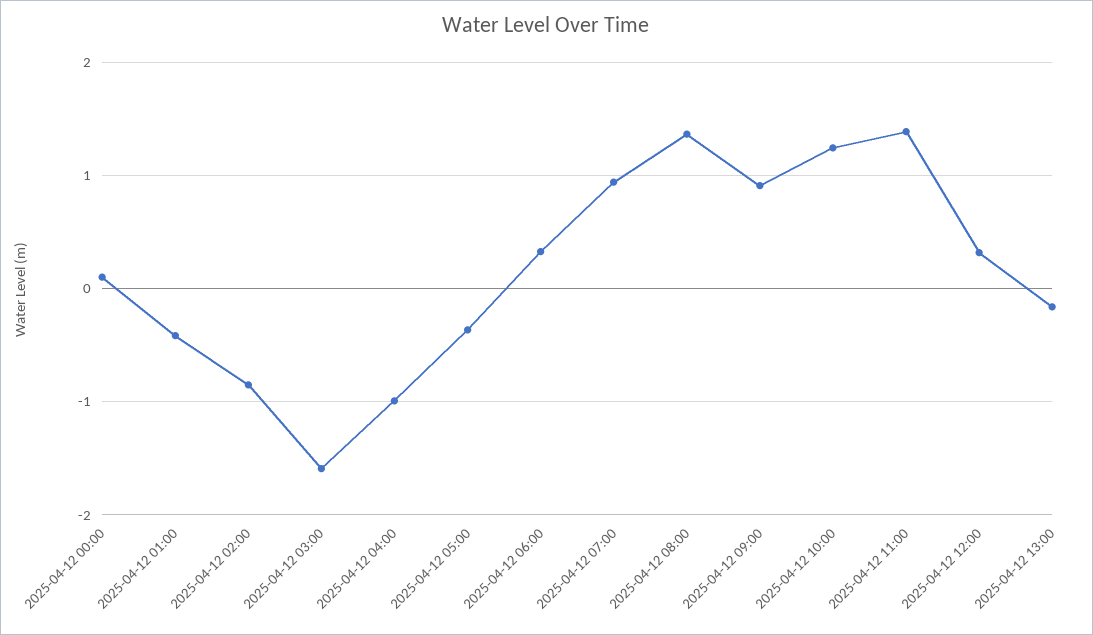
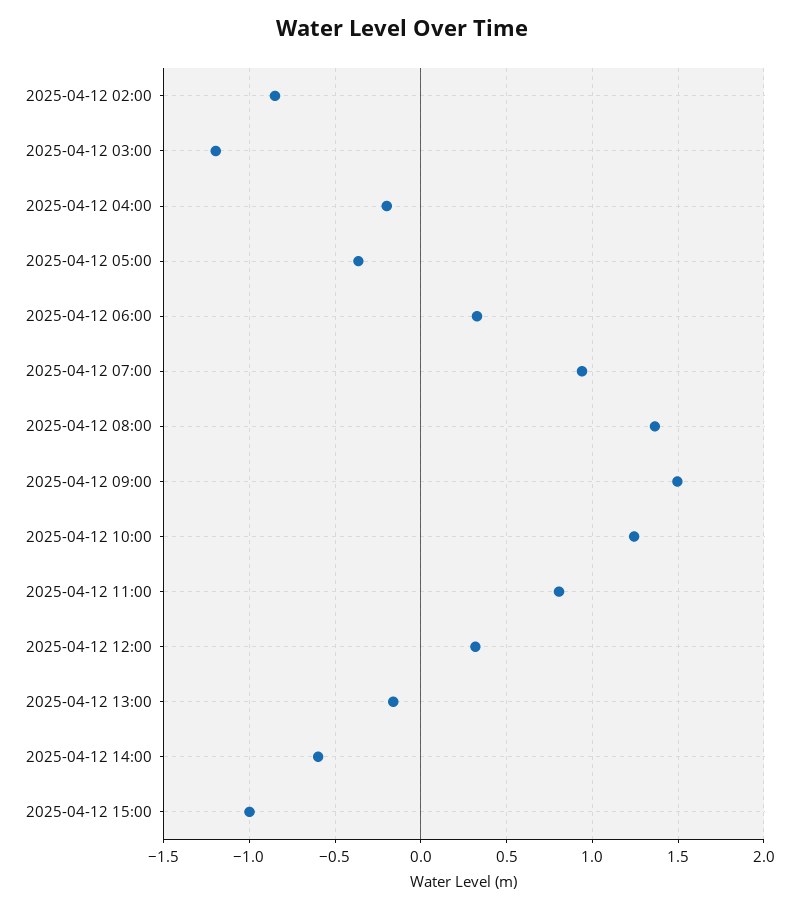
2025-04-12 00:00: 0.1 -> none
2025-04-12 01:00: -0.4 -> none
2025-04-12 03:00: -1.6 -> -1.2
2025-04-12 04:00: -1 -> -0.2
2025-04-12 09:00: 0.9 -> 1.5
2025-04-12 11:00: 1.4 -> 0.8
2025-04-12 14:00: none -> -0.6
2025-04-12 15:00: none -> -1

